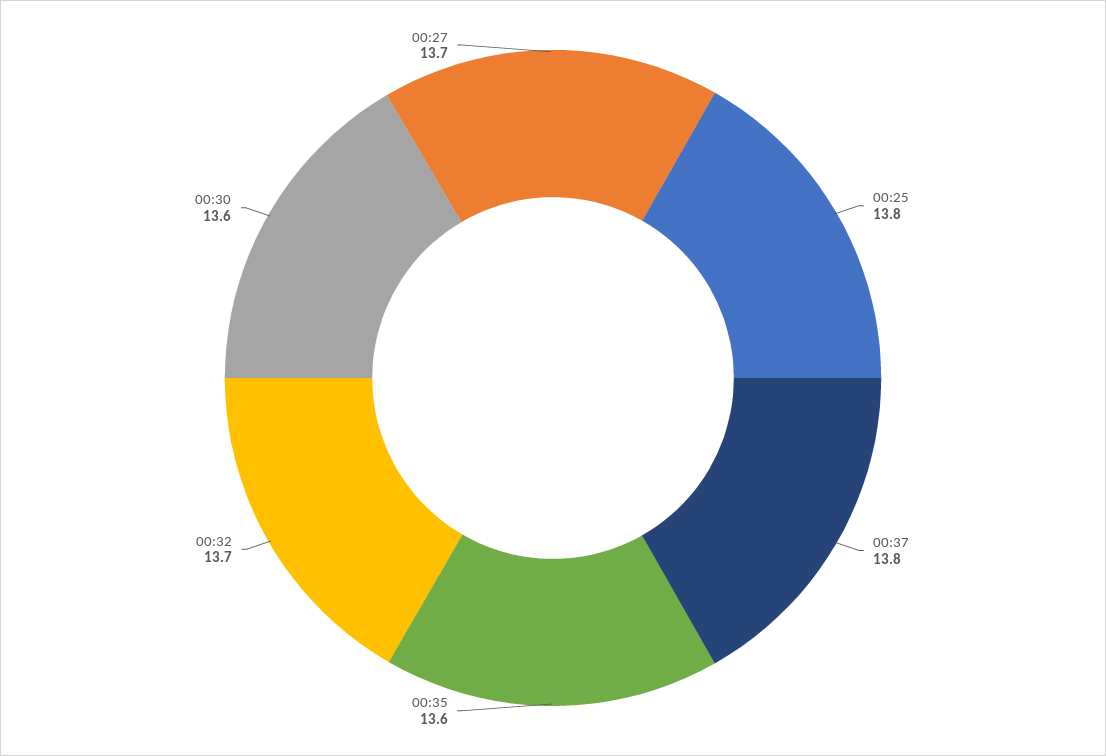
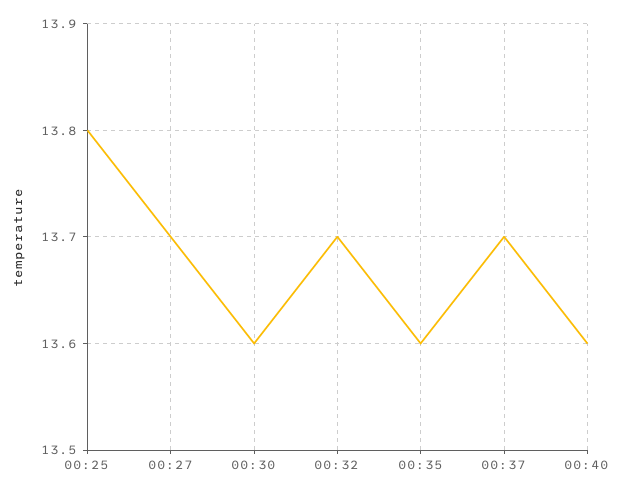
00:37: 13.8 -> 13.7
00:40: none -> 13.6

